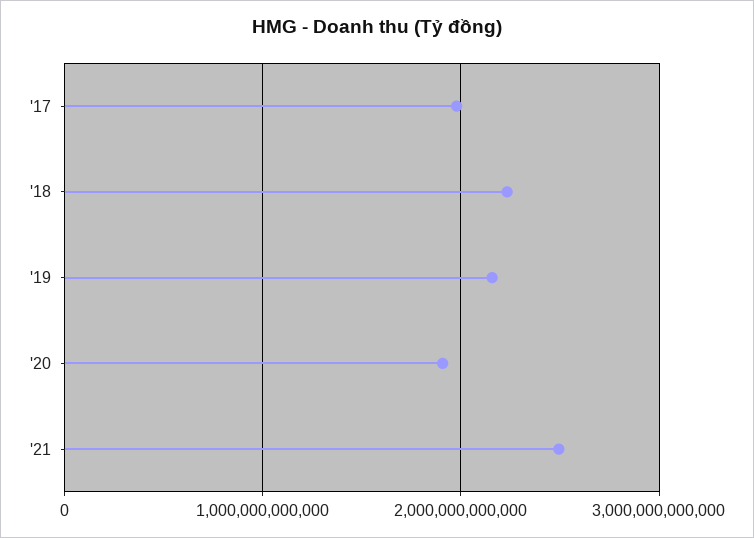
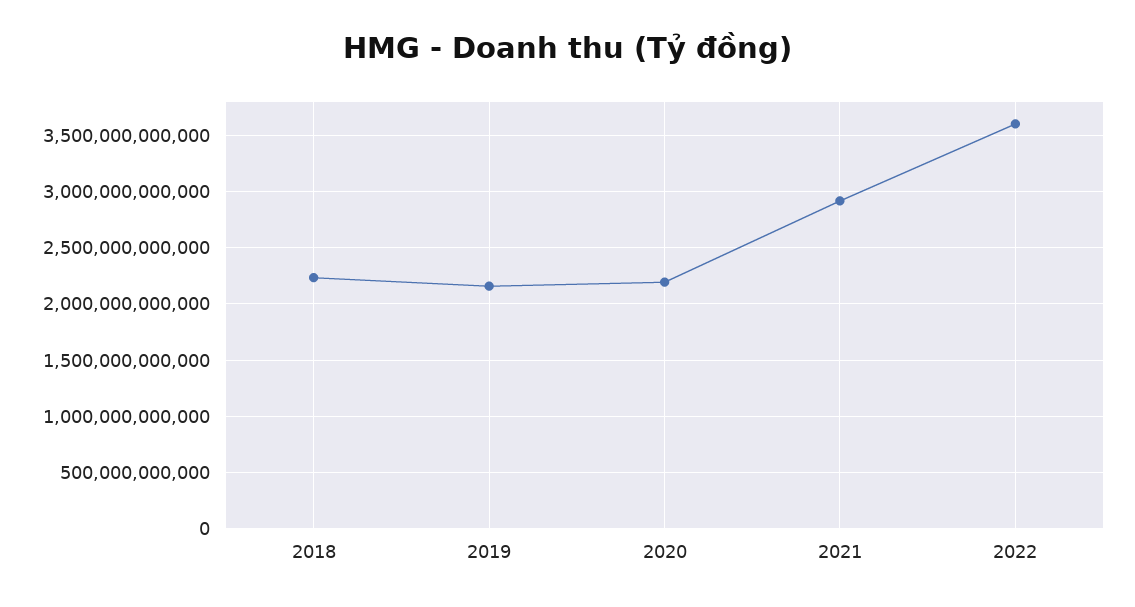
'17: 2000000000000 -> none
'20: 1900000000000 -> 2200000000000
'21: 2500000000000 -> 2900000000000
2022: none -> 3600000000000

